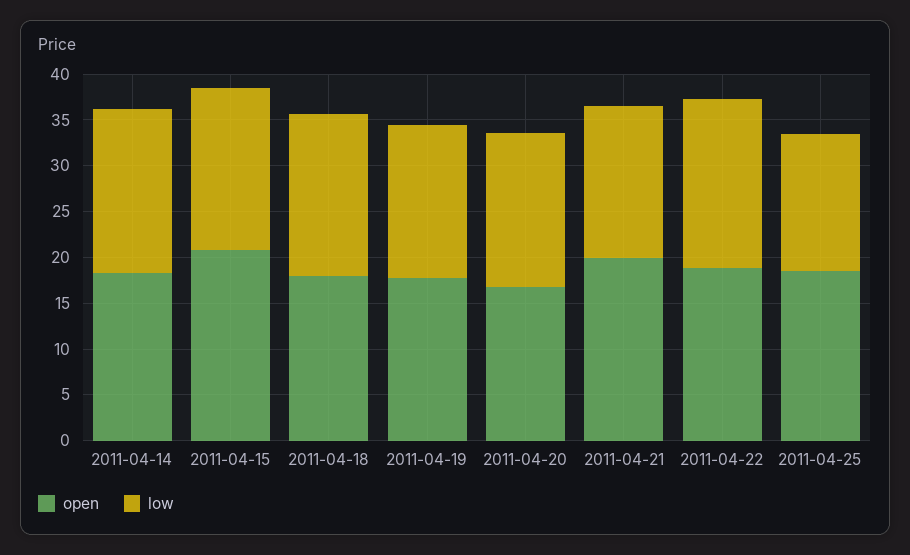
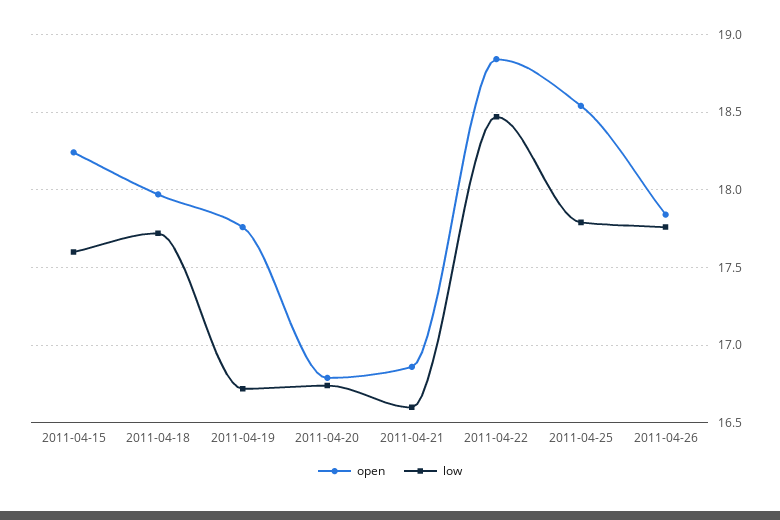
open, 2011-04-14: 18 -> none
low, 2011-04-14: 18 -> none
open, 2011-04-15: 21 -> 18.25
open, 2011-04-21: 20 -> 16.85
low, 2011-04-25: 15 -> 17.8
open, 2011-04-26: none -> 17.85
low, 2011-04-26: none -> 17.75

